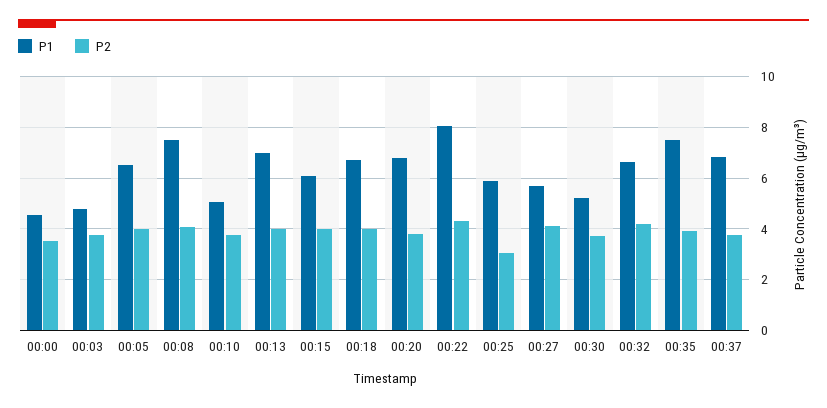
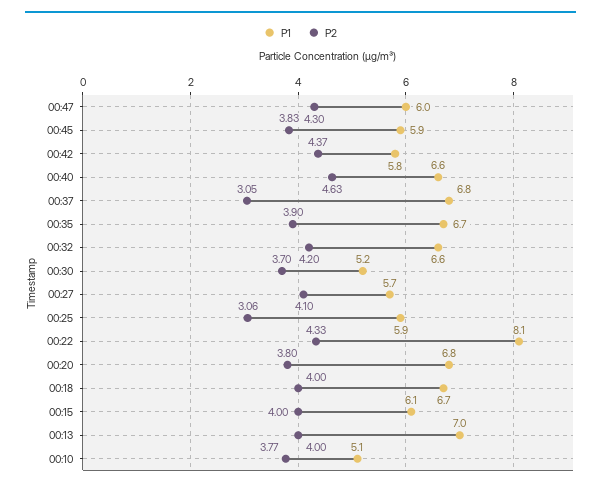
P1, 00:00: 4.5 -> none
P2, 00:00: 3.5 -> none
P1, 00:03: 4.75 -> none
P2, 00:03: 3.75 -> none
P1, 00:05: 6.5 -> none
P2, 00:05: 4 -> none
P1, 00:08: 7.5 -> none
P2, 00:08: 4 -> none
P1, 00:35: 7.5 -> 6.7
P2, 00:37: 3.75 -> 3.05
P1, 00:47: none -> 6
P2, 00:47: none -> 4.3
P1, 00:45: none -> 5.9
P2, 00:45: none -> 3.83
P1, 00:42: none -> 5.8
P2, 00:42: none -> 4.37
P1, 00:40: none -> 6.6
P2, 00:40: none -> 4.63

